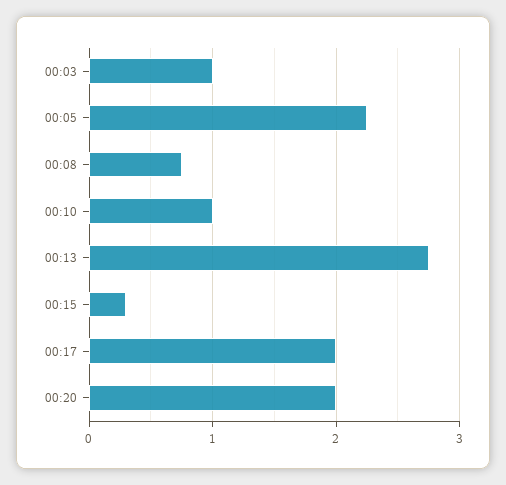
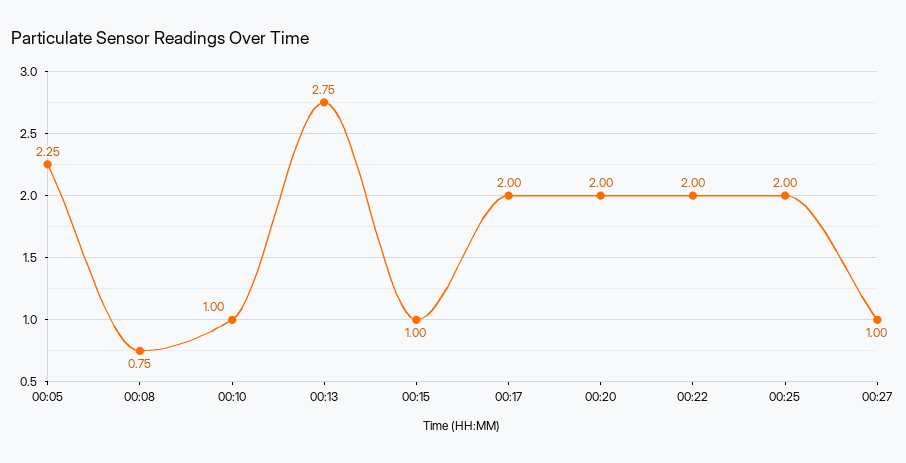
00:03: 1 -> none
00:15: 0.3 -> 1
00:22: none -> 2
00:25: none -> 2
00:27: none -> 1

